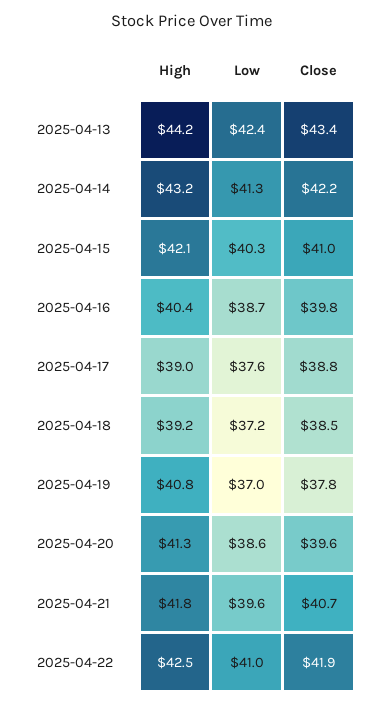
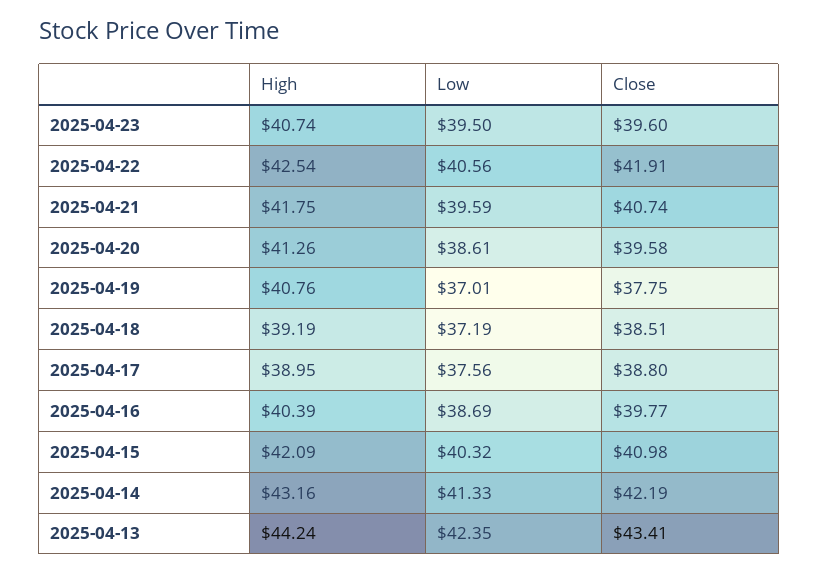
Low, 2025-04-22: 41 -> 40.56
High, 2025-04-23: none -> 40.74
Low, 2025-04-23: none -> 39.5
Close, 2025-04-23: none -> 39.6

